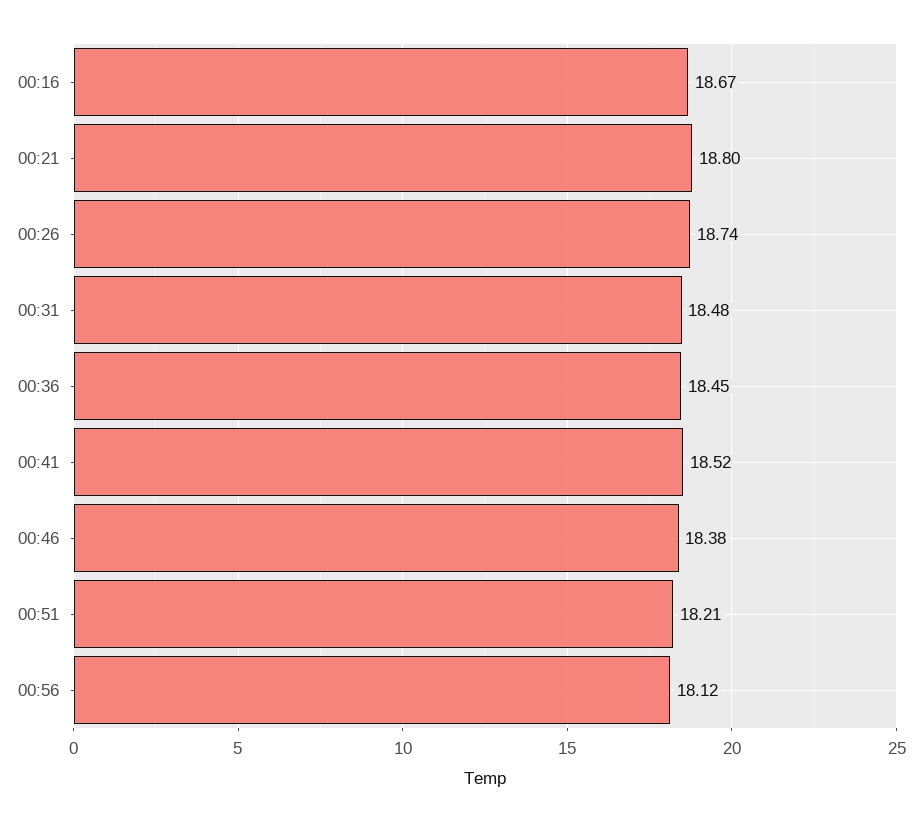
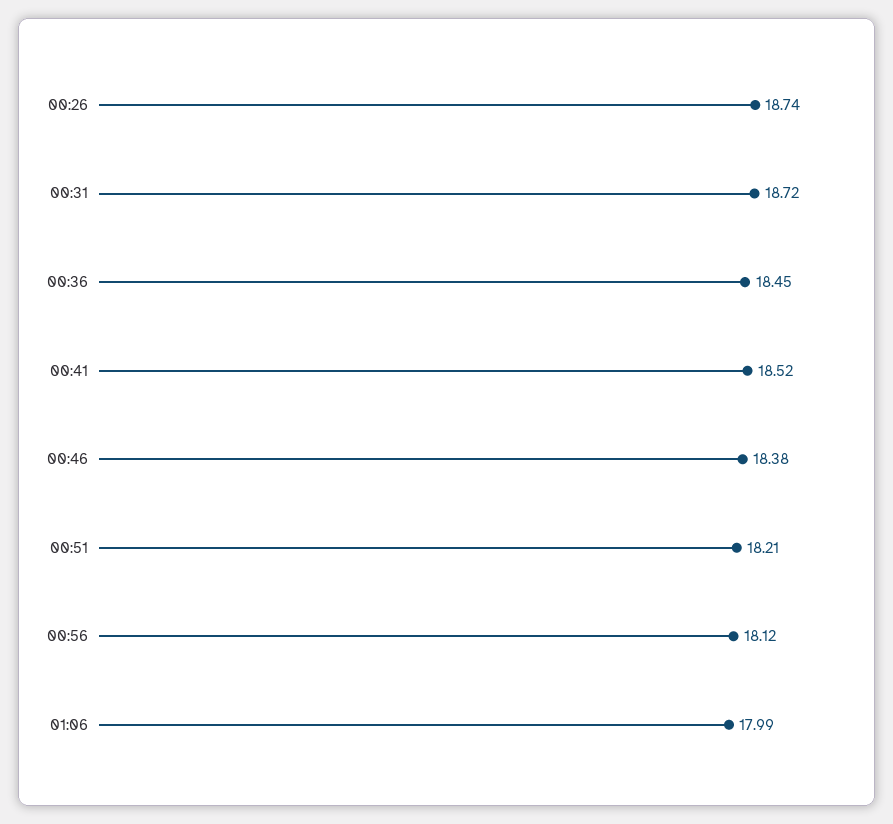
00:16: 18.67 -> none
00:21: 18.8 -> none
00:31: 18.48 -> 18.72
01:06: none -> 17.99

